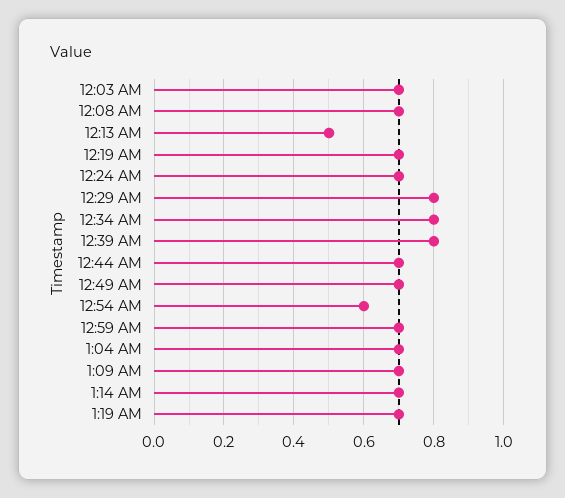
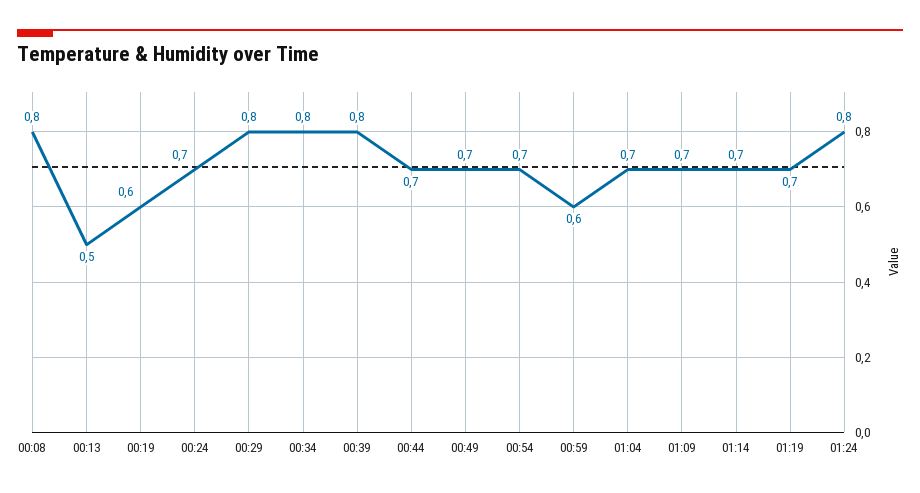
12:03 AM: 0.7 -> none
12:08 AM: 0.7 -> 0.8
12:19 AM: 0.7 -> 0.6
12:54 AM: 0.6 -> 0.7
12:59 AM: 0.7 -> 0.6
01:24: none -> 0.8

